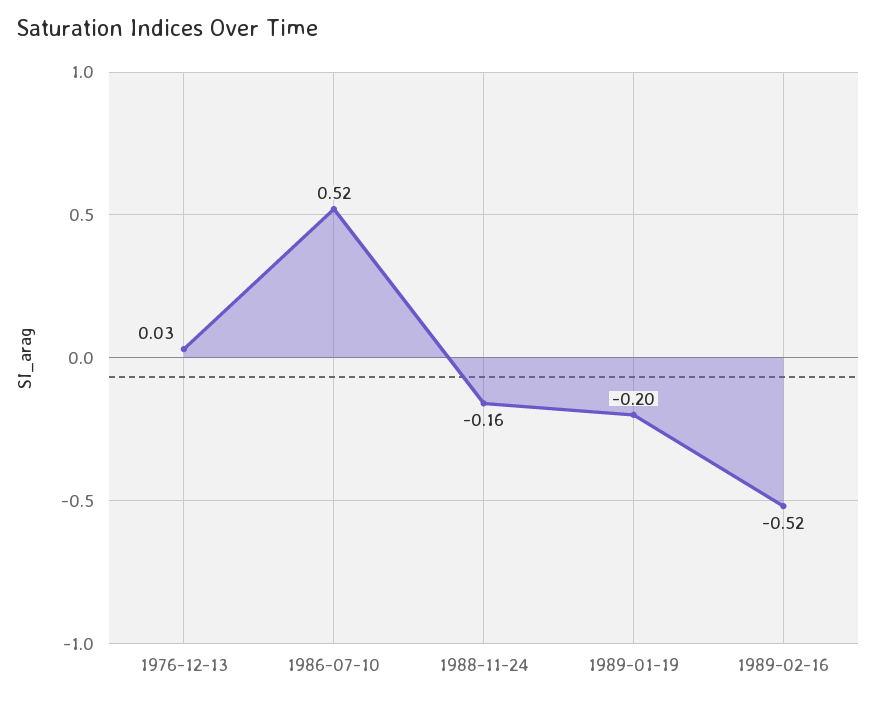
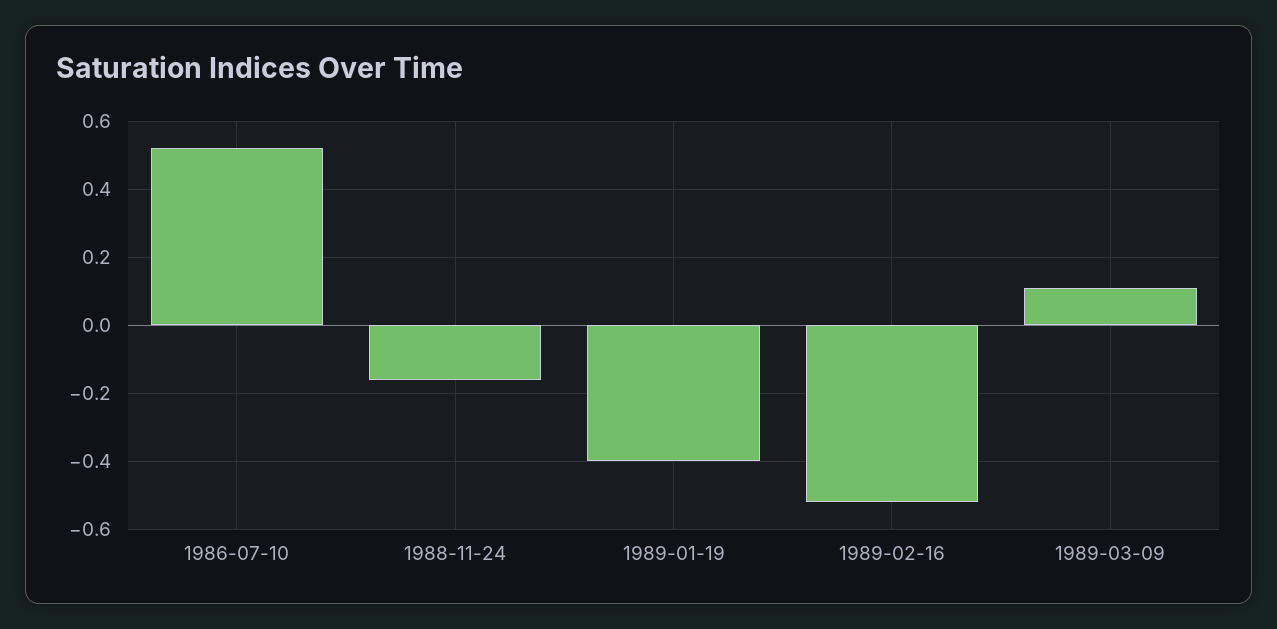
1976-12-13: 0.03 -> none
1989-01-19: -0.2 -> -0.4
1989-03-09: none -> 0.1

